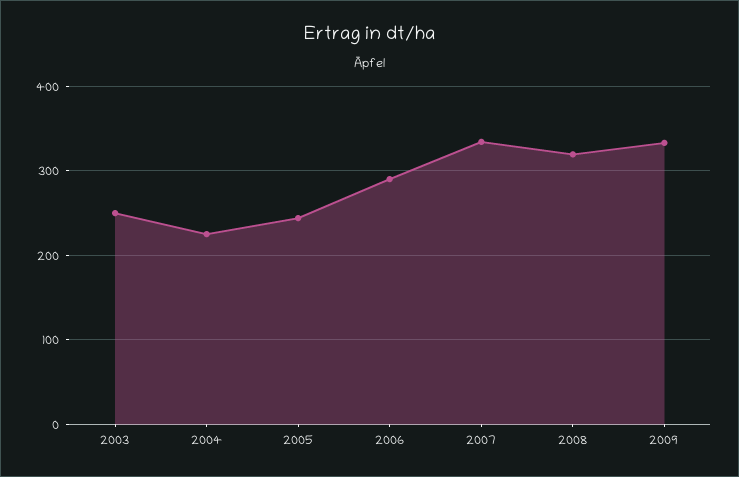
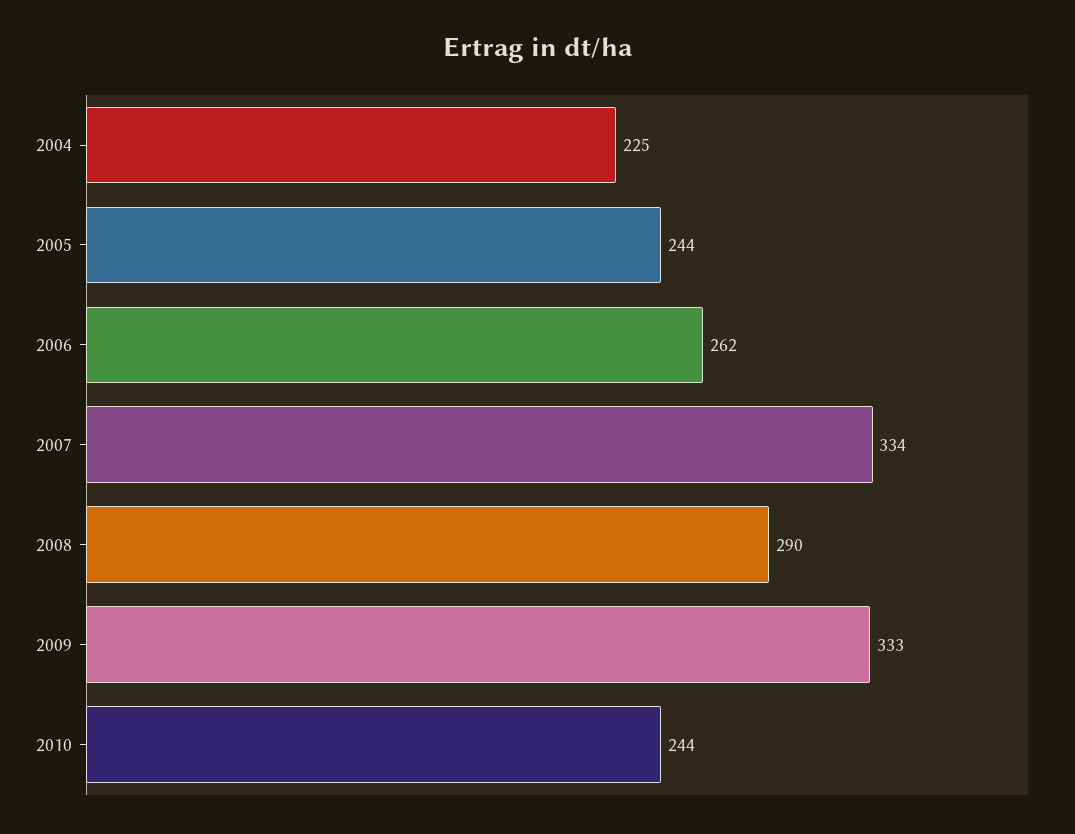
2003: 250 -> none
2006: 290 -> 262
2008: 320 -> 290
2010: none -> 244

